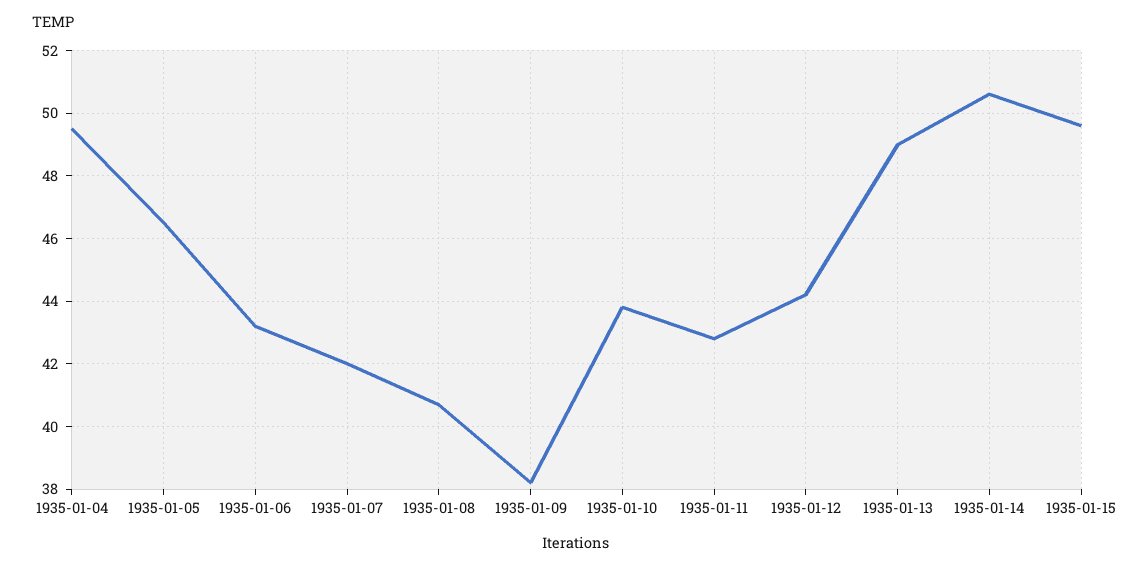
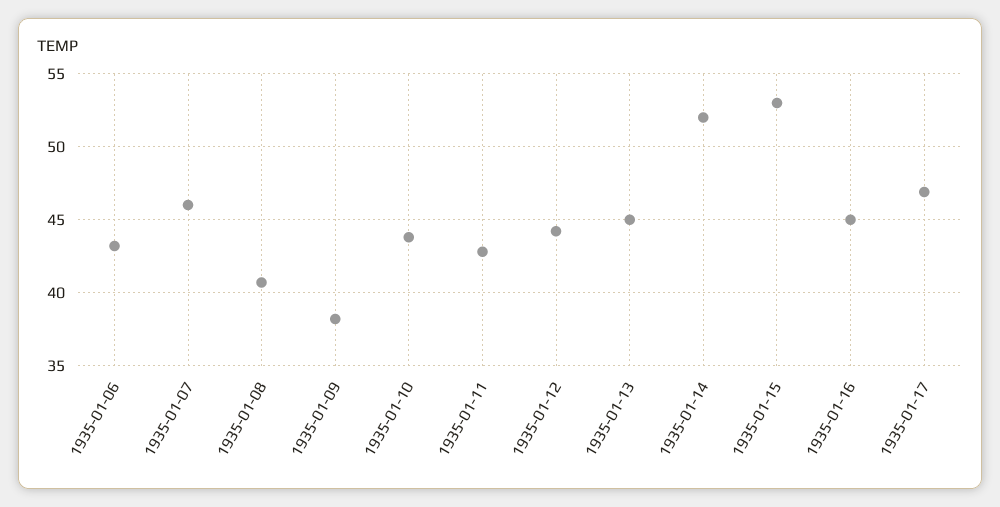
1935-01-04: 49.5 -> none
1935-01-05: 46.5 -> none
1935-01-07: 42 -> 46
1935-01-13: 49 -> 45
1935-01-14: 50.5 -> 52
1935-01-15: 49.5 -> 53
1935-01-16: none -> 45
1935-01-17: none -> 47

